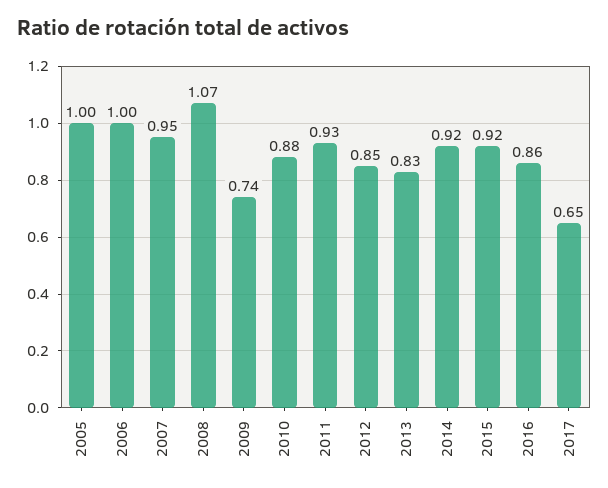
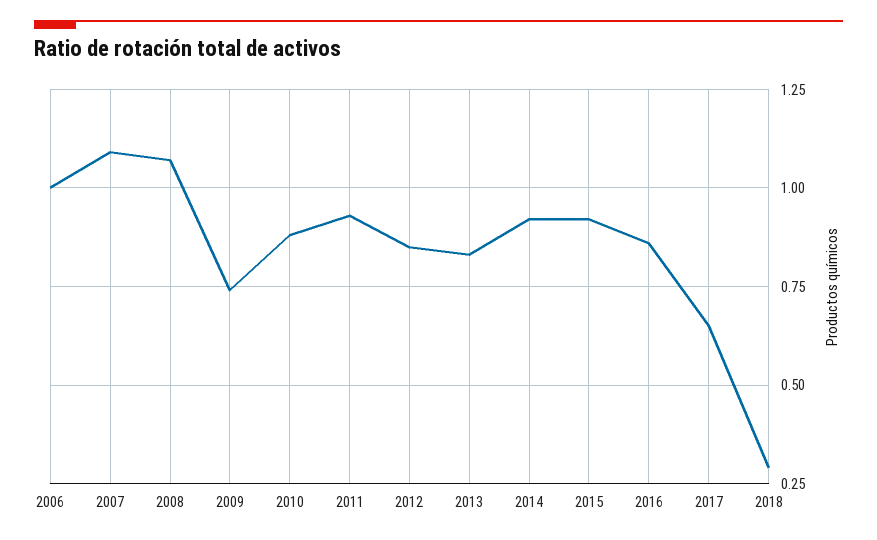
2005: 1 -> none
2007: 0.95 -> 1.1
2018: none -> 0.3

